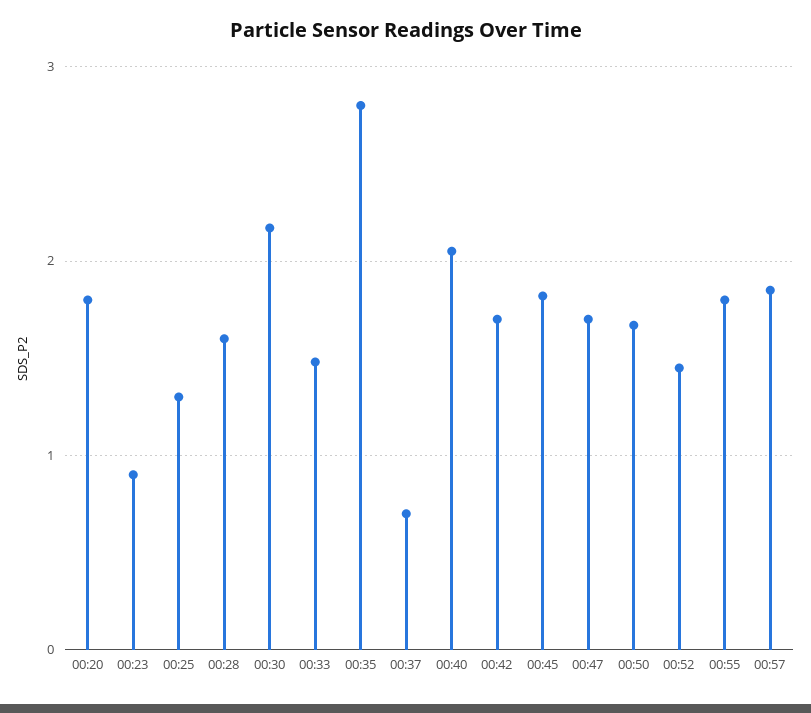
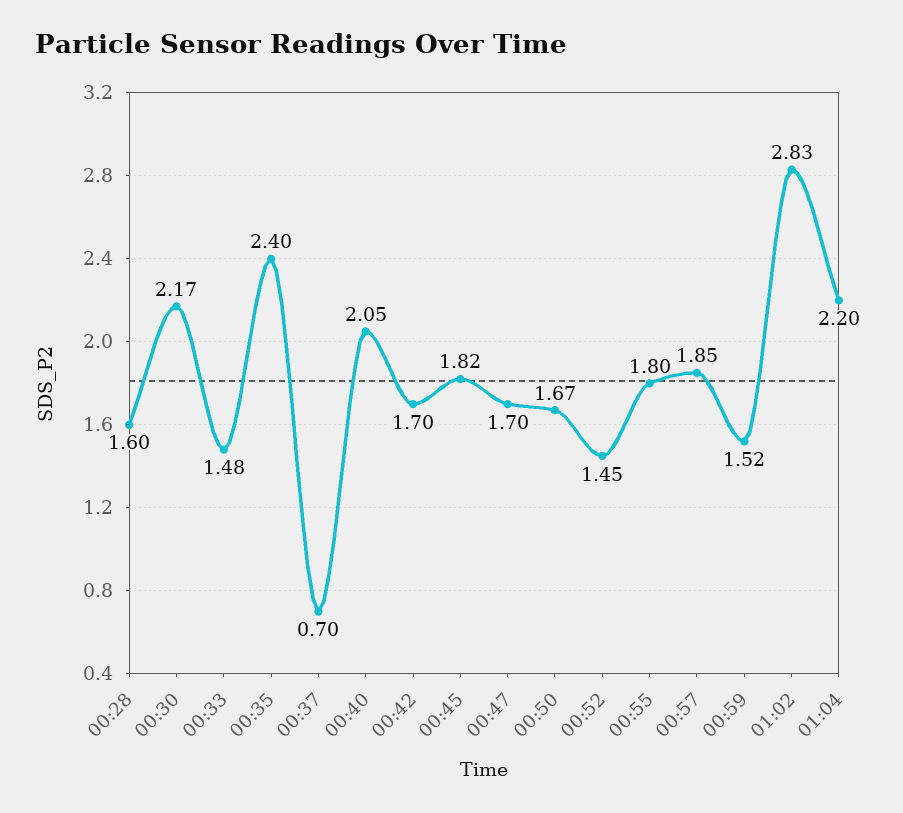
00:20: 1.8 -> none
00:23: 0.9 -> none
00:25: 1.3 -> none
00:35: 2.8 -> 2.4
00:59: none -> 1.52
01:02: none -> 2.83
01:04: none -> 2.2

